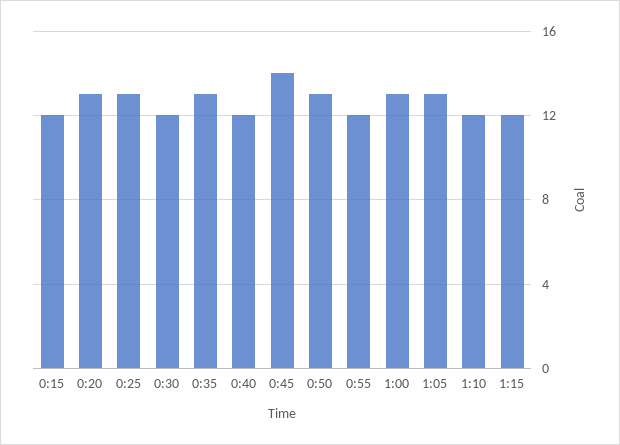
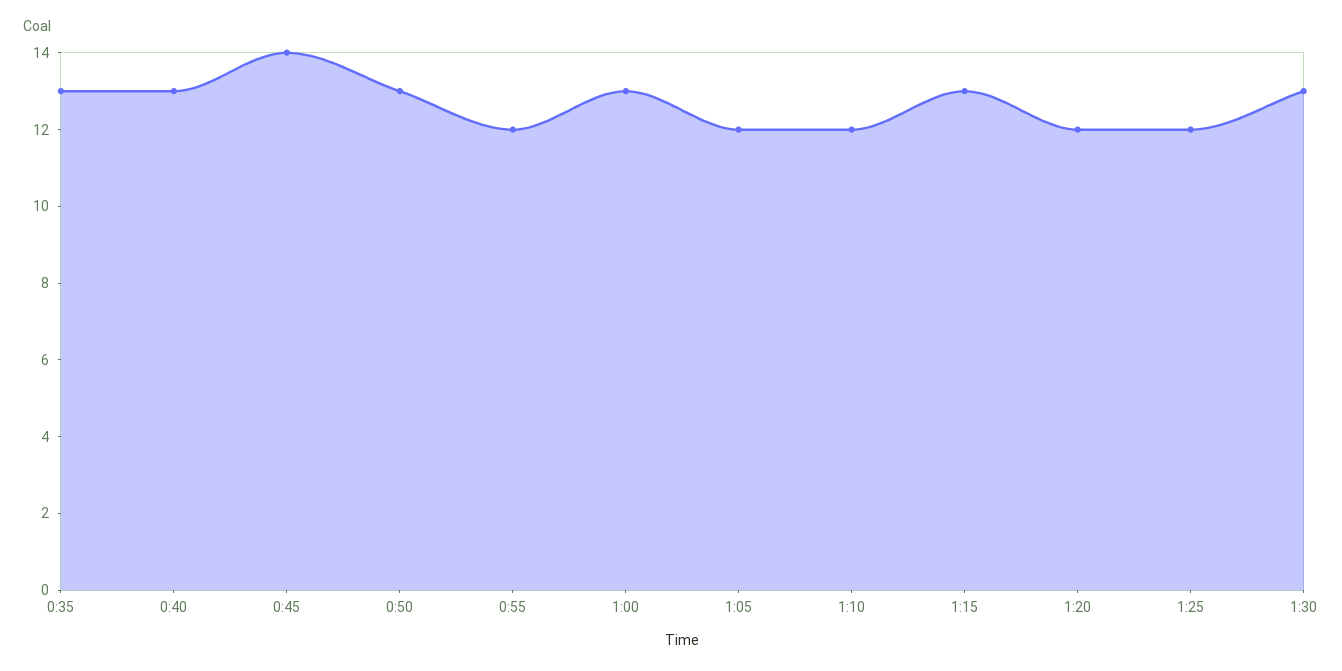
0:15: 12 -> none
0:20: 13 -> none
0:25: 13 -> none
0:30: 12 -> none
0:40: 12 -> 13
1:05: 13 -> 12
1:15: 12 -> 13
1:20: none -> 12
1:25: none -> 12
1:30: none -> 13

